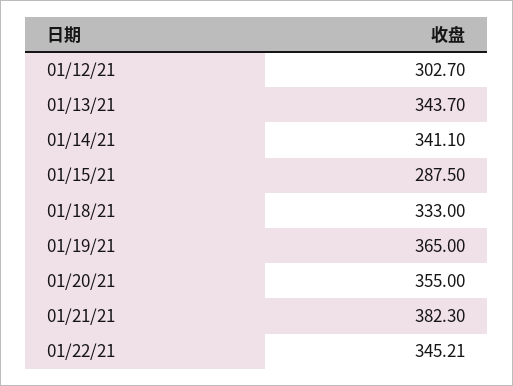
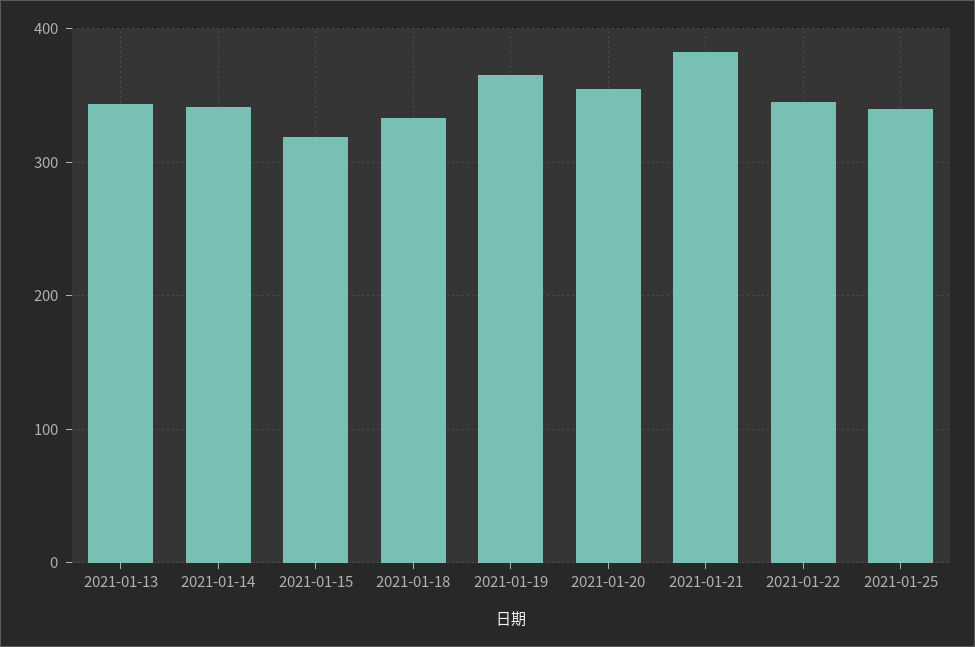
01/12/21: 302.7 -> none
01/15/21: 287.5 -> 320
2021-01-25: none -> 340

